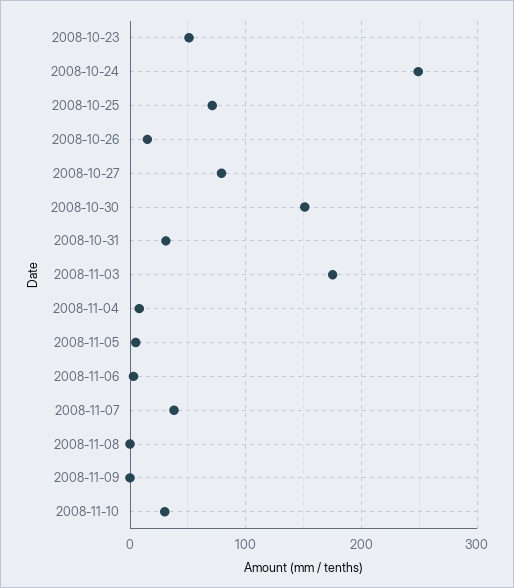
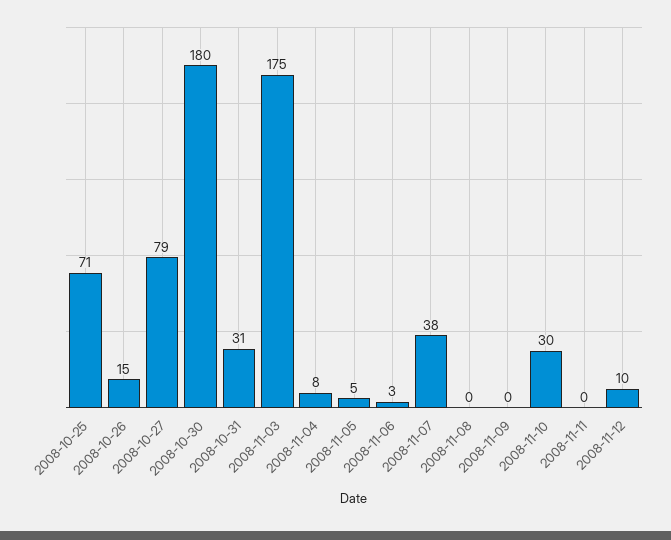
2008-10-23: 50 -> none
2008-10-24: 250 -> none
2008-10-30: 150 -> 180
2008-11-11: none -> 0
2008-11-12: none -> 10

